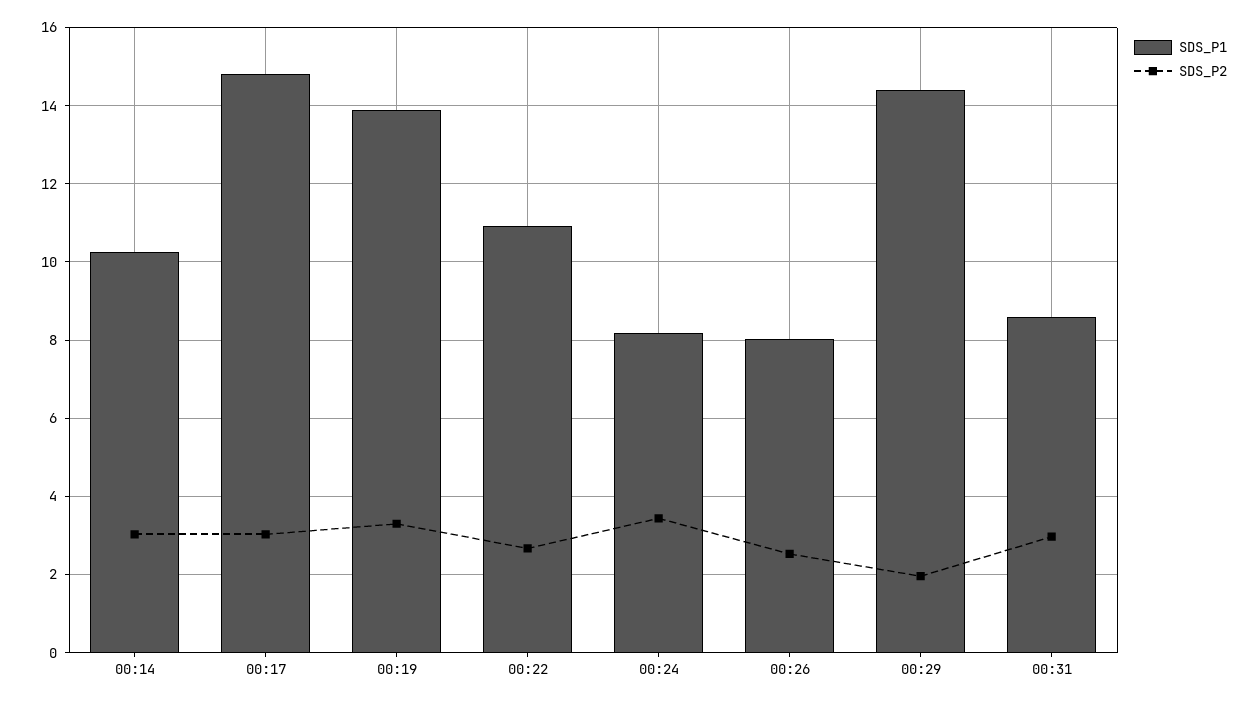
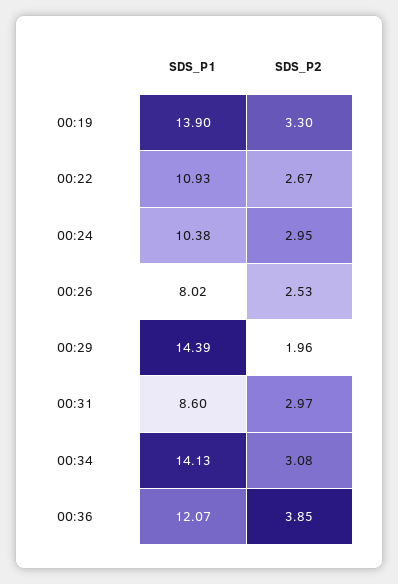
SDS_P1, 00:14: 10.2 -> none
SDS_P2, 00:14: 3 -> none
SDS_P1, 00:17: 14.8 -> none
SDS_P2, 00:17: 3 -> none
SDS_P1, 00:24: 8.2 -> 10.38
SDS_P2, 00:24: 3.4 -> 2.95
SDS_P1, 00:34: none -> 14.13
SDS_P2, 00:34: none -> 3.08
SDS_P1, 00:36: none -> 12.07
SDS_P2, 00:36: none -> 3.85

